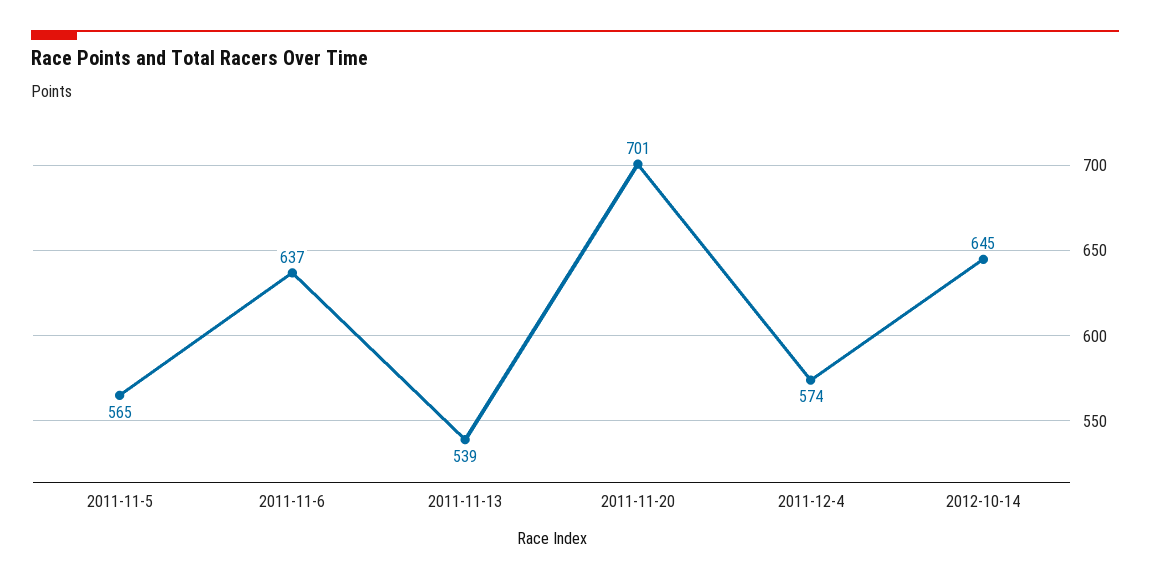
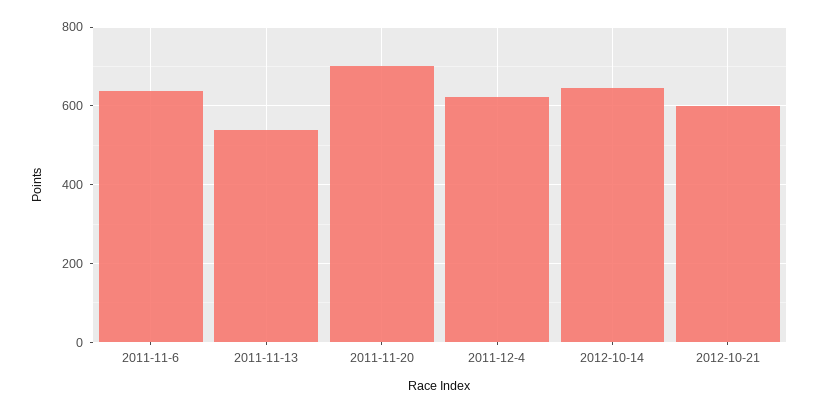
2011-11-5: 565 -> none
2011-12-4: 574 -> 620
2012-10-21: none -> 600

